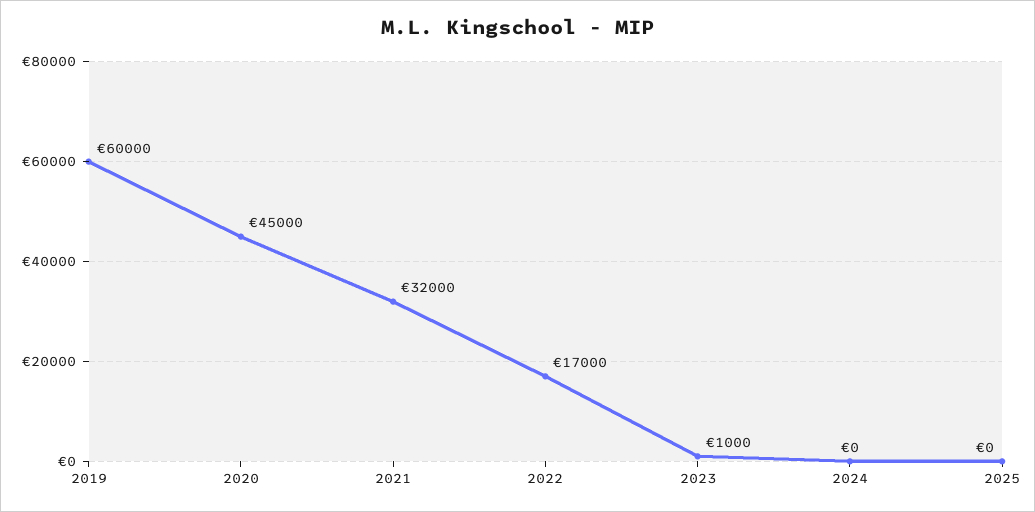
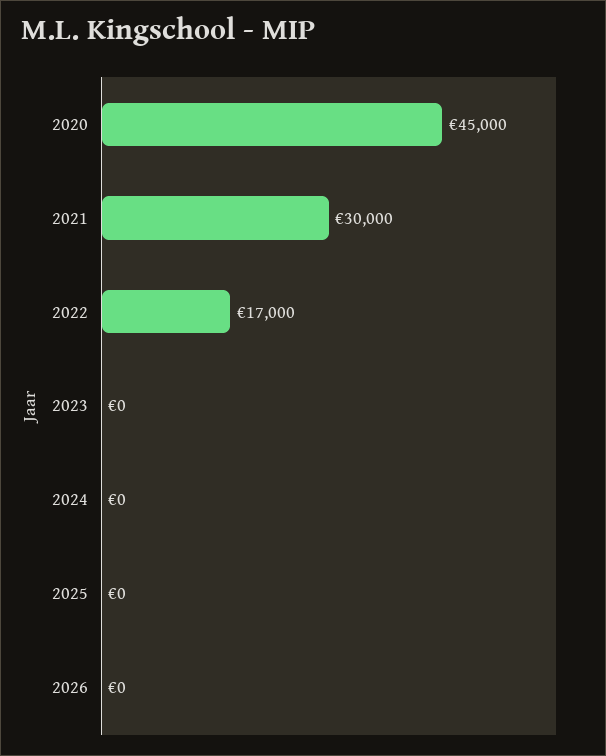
2019: 60000 -> none
2021: 32000 -> 30000
2023: 1000 -> 0
2026: none -> 0

